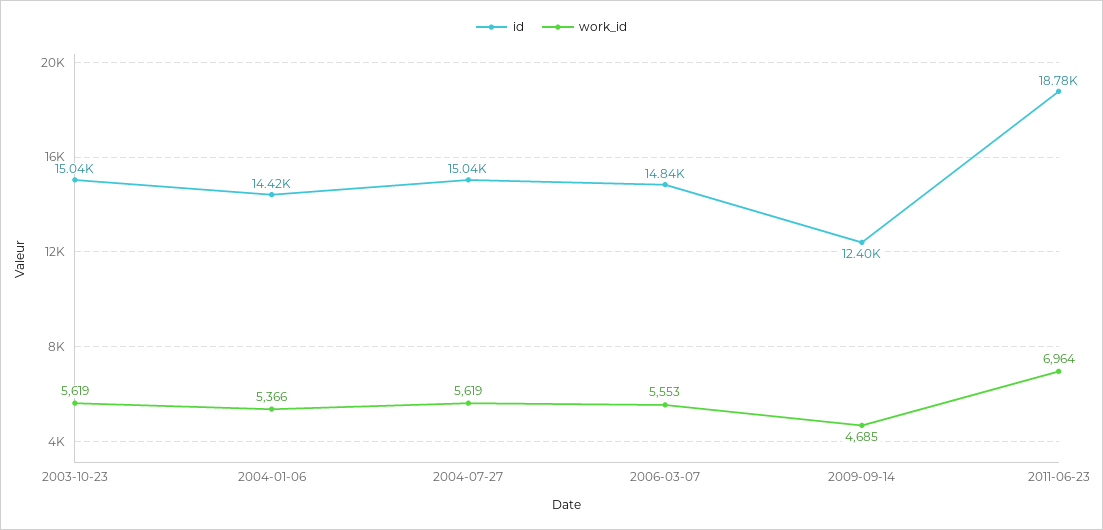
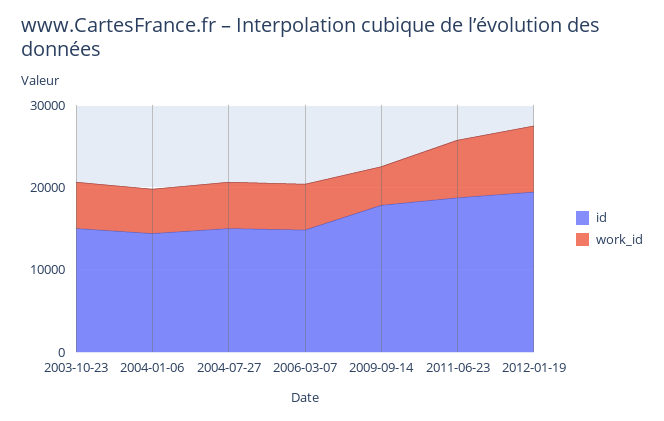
id, 2009-09-14: 12400 -> 18000
id, 2012-01-19: none -> 20000
work_id, 2012-01-19: none -> 8000

